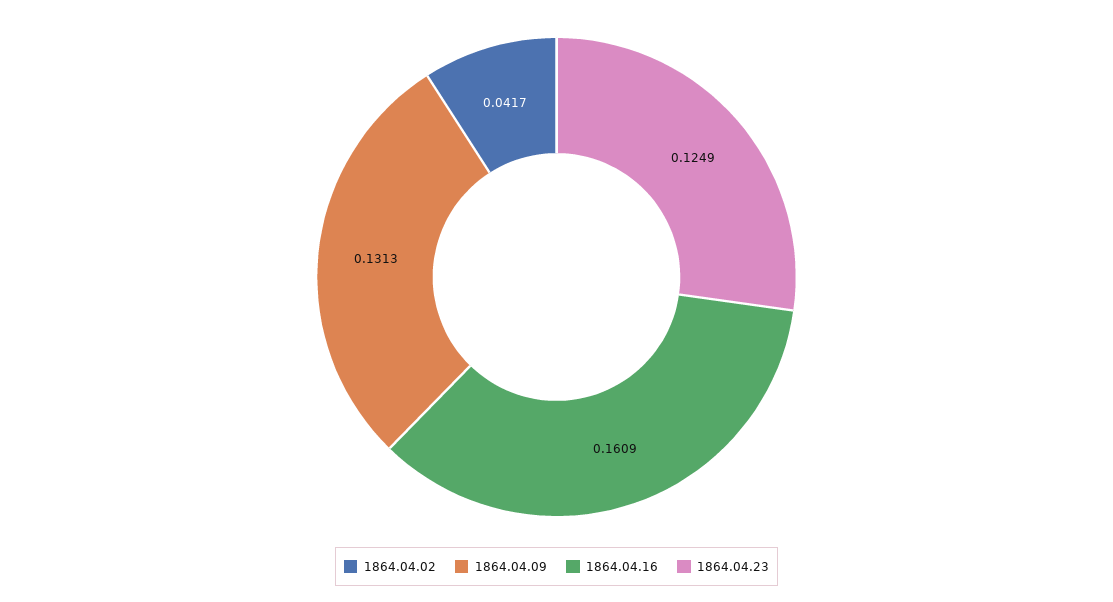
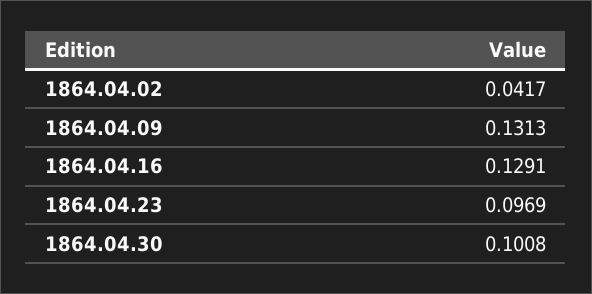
1864.04.16: 0.1609 -> 0.1291
1864.04.23: 0.1249 -> 0.0969
1864.04.30: none -> 0.1008

